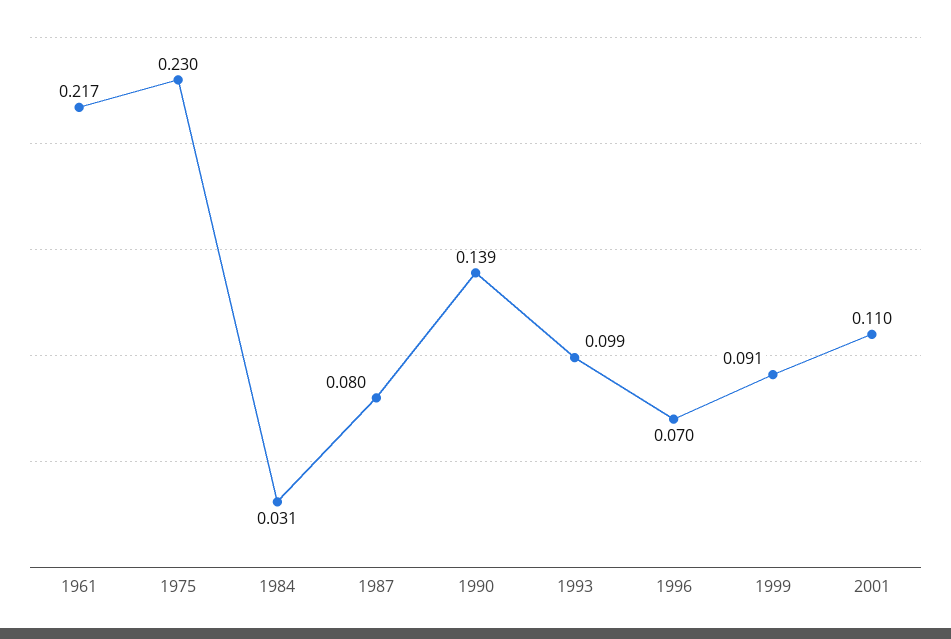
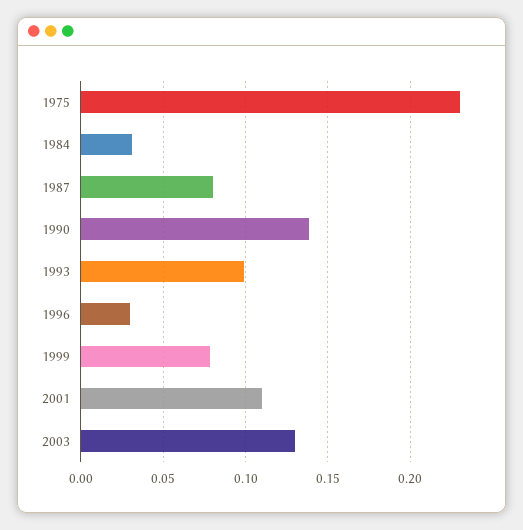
1961: 0.217 -> none
1996: 0.07 -> 0.03
1999: 0.091 -> 0.08
2003: none -> 0.13

